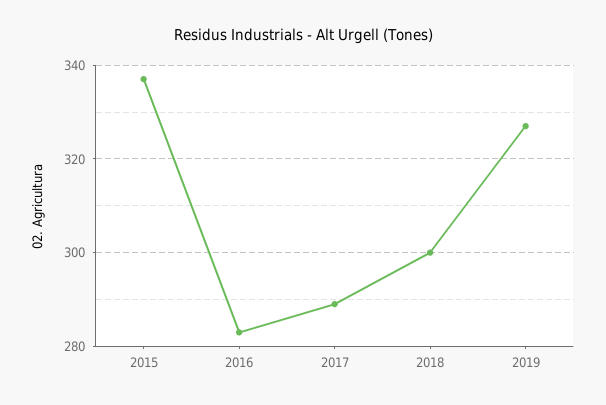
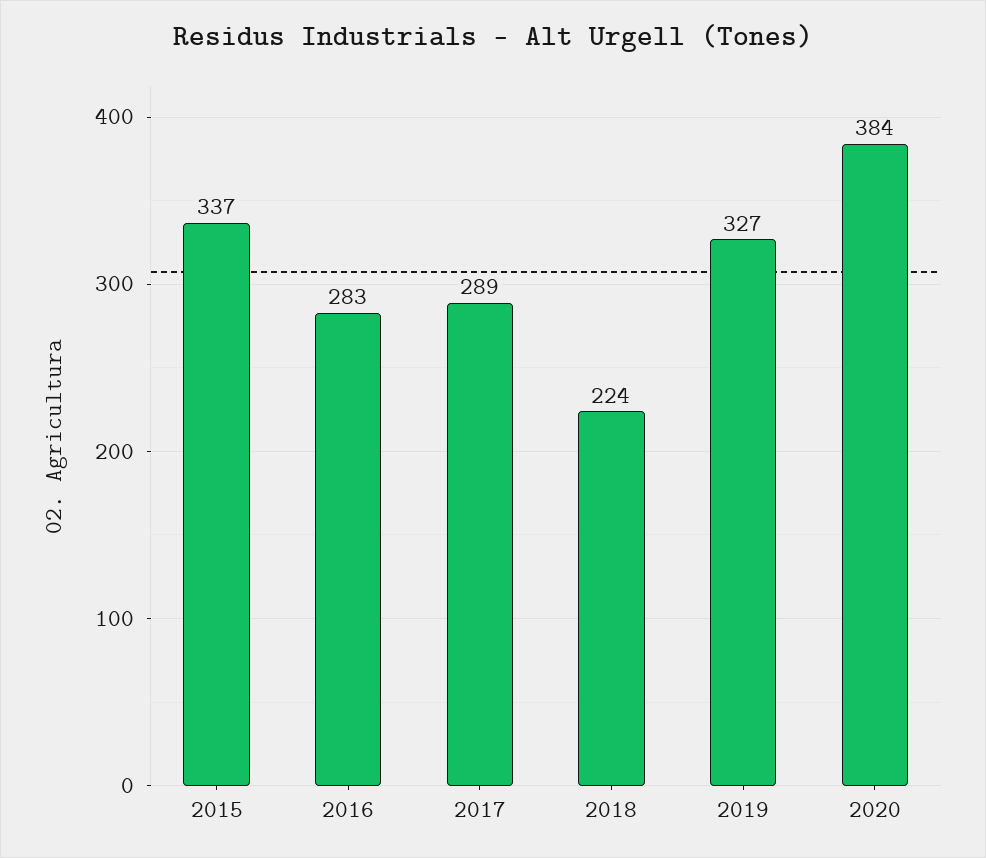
2018: 300 -> 224
2020: none -> 384

